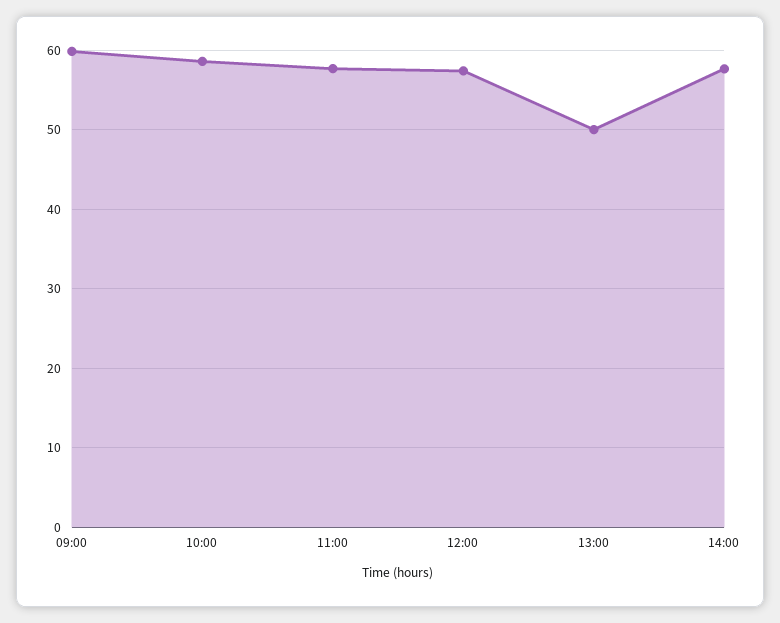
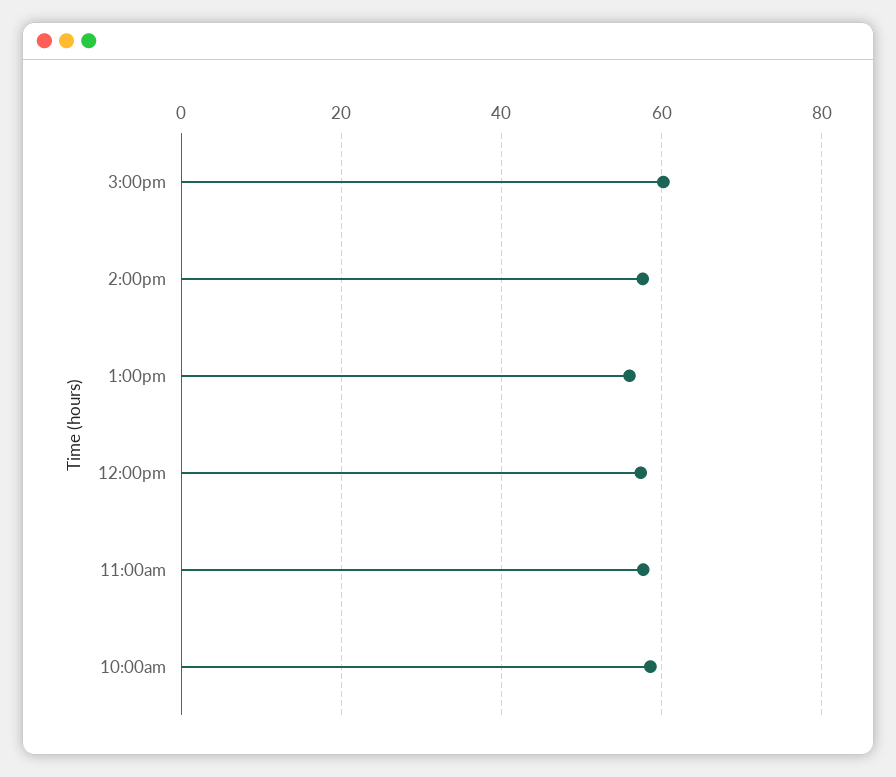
09:00: 60 -> none
13:00: 50 -> 56
3:00pm: none -> 60

